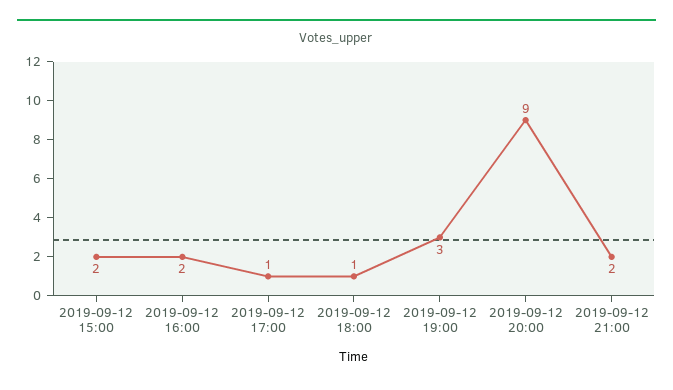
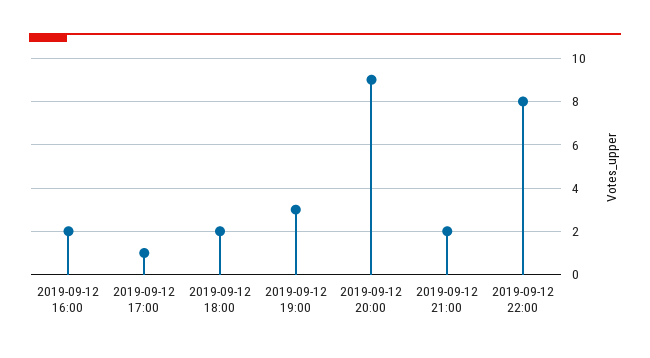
2019-09-12 15:00: 2 -> none
2019-09-12 18:00: 1 -> 2
2019-09-12 22:00: none -> 8

